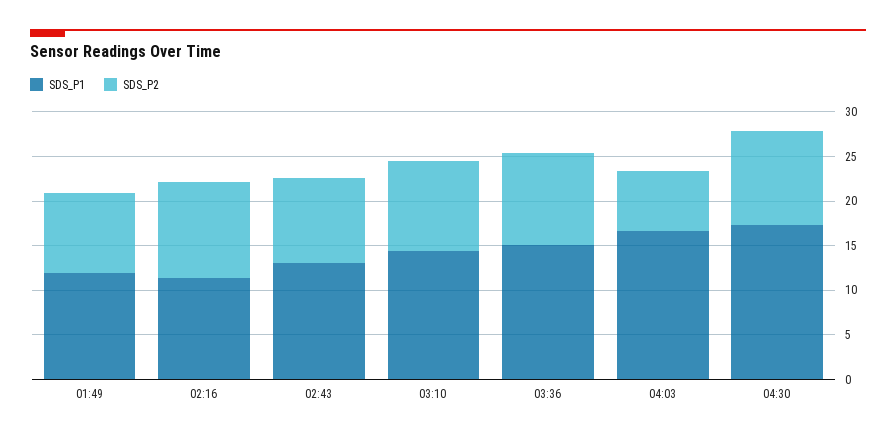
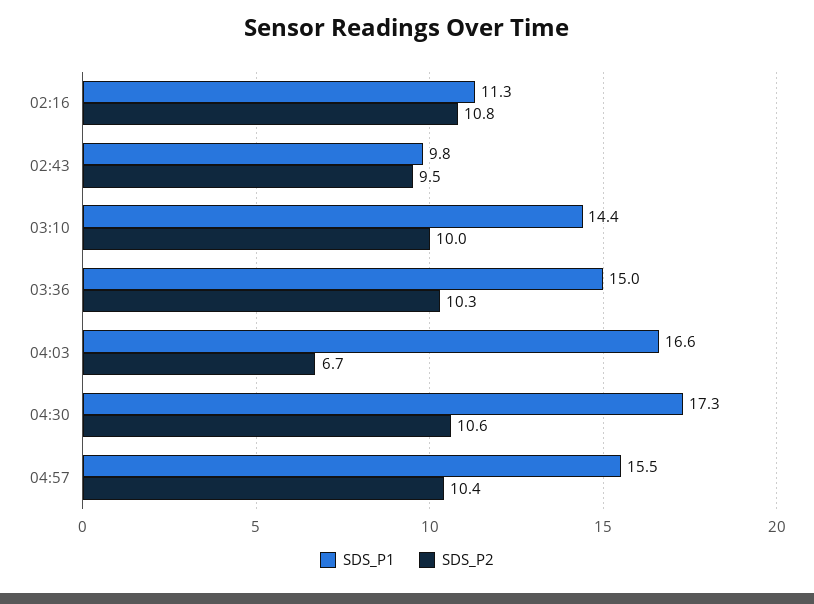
SDS_P1, 01:49: 12 -> none
SDS_P2, 01:49: 9 -> none
SDS_P1, 02:43: 13 -> 9.8
SDS_P1, 04:57: none -> 15.5
SDS_P2, 04:57: none -> 10.4

